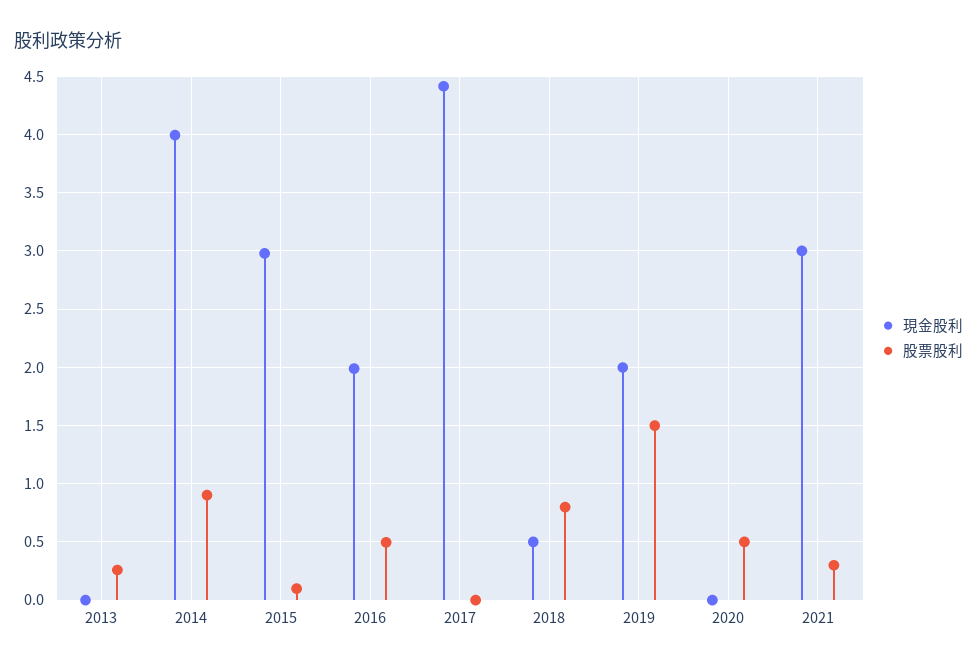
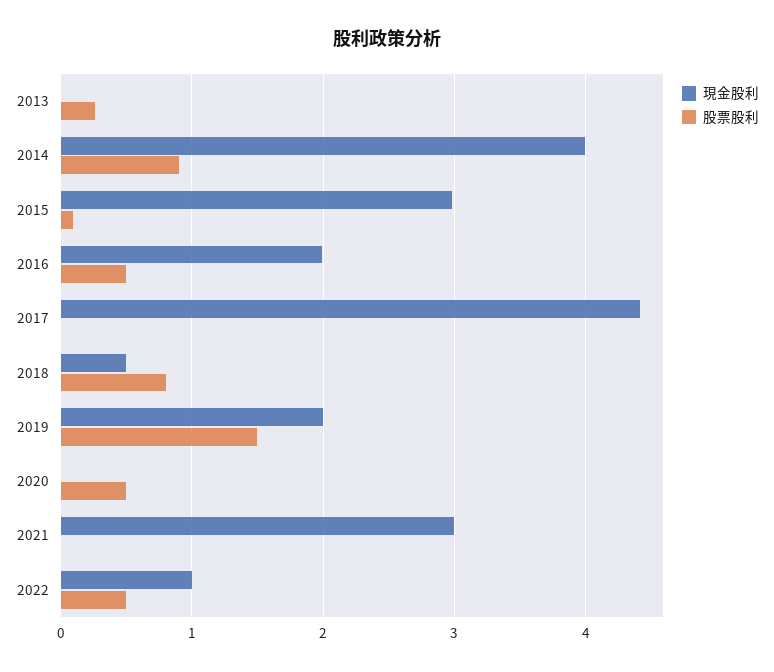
股票股利, 2021: 0.3 -> 0
現金股利, 2022: none -> 1
股票股利, 2022: none -> 0.5

